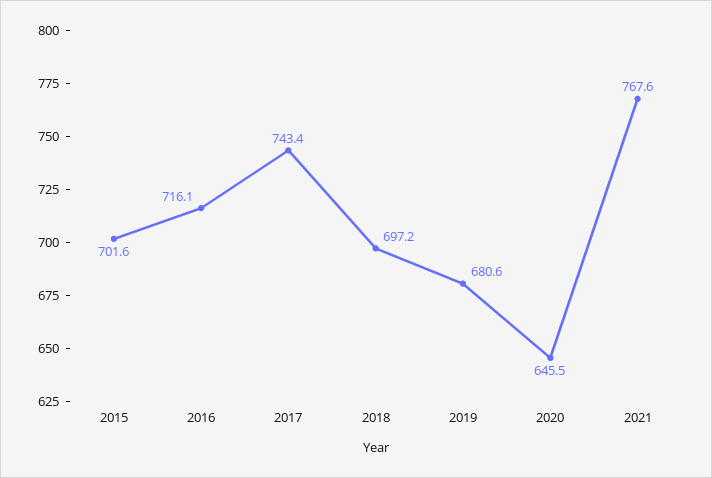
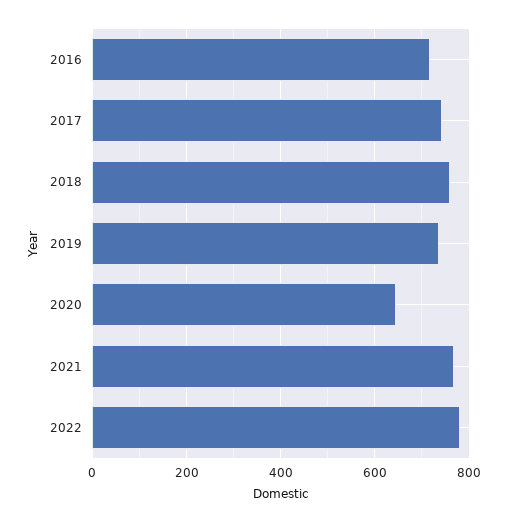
2015: 701.6 -> none
2018: 697.2 -> 760
2019: 680.6 -> 740
2022: none -> 780

